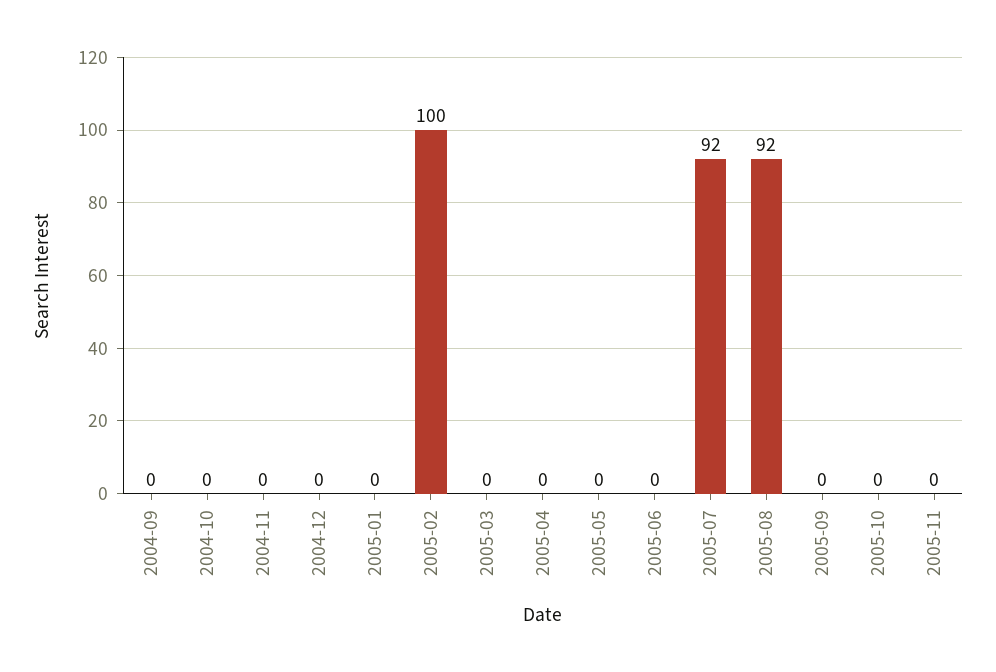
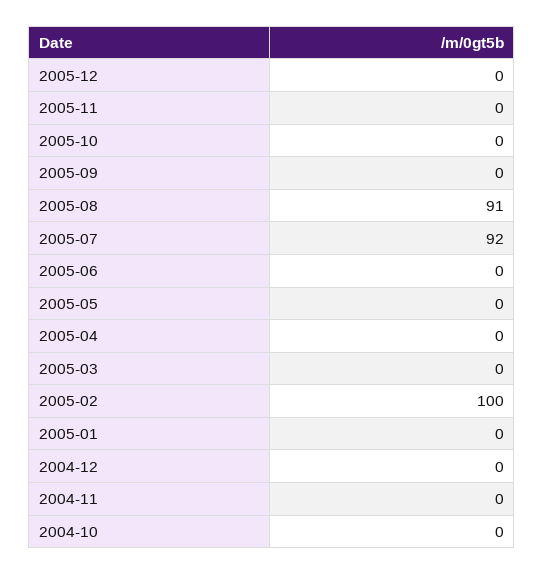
2004-09: 0 -> none
2005-08: 92 -> 91
2005-12: none -> 0

